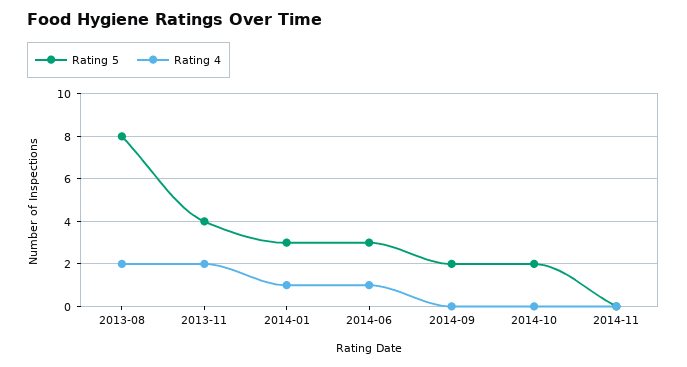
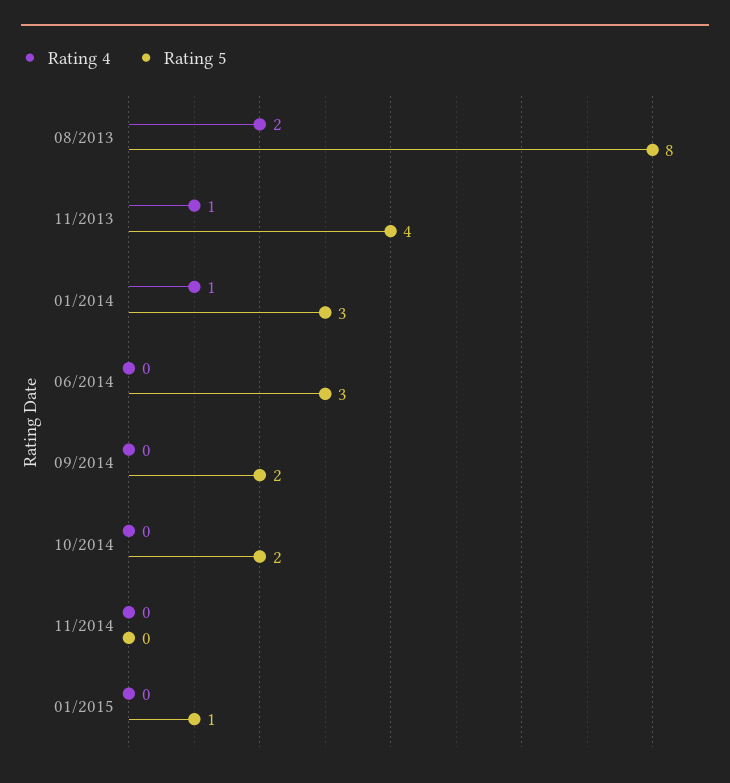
Rating 4, 2013-11: 2 -> 1
Rating 4, 2014-06: 1 -> 0
Rating 4, 01/2015: none -> 0
Rating 5, 01/2015: none -> 1

